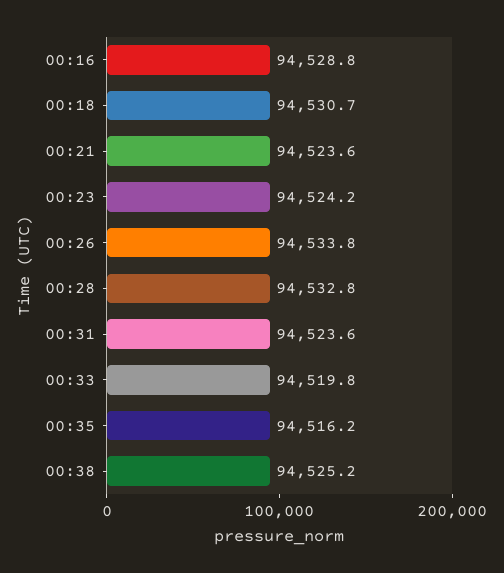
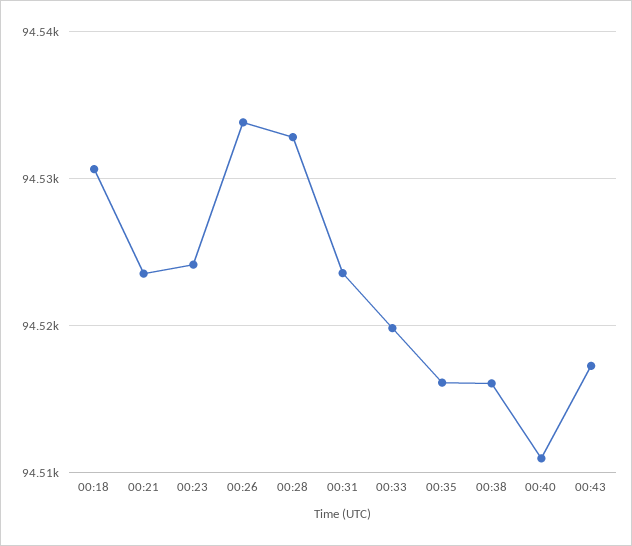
00:16: 94528.8 -> none
00:38: 94525.2 -> 94516
00:40: none -> 94511
00:43: none -> 94517

